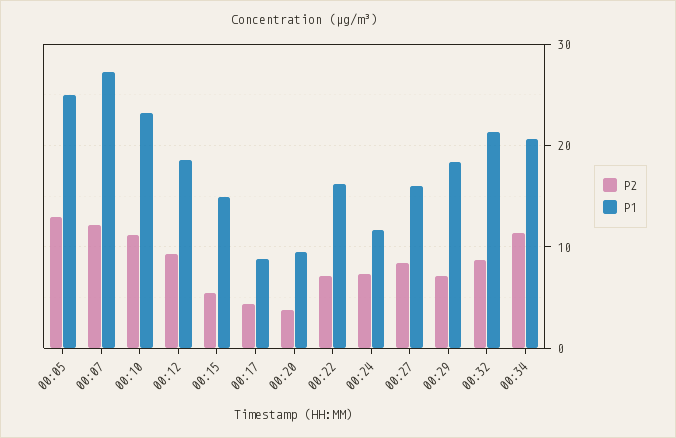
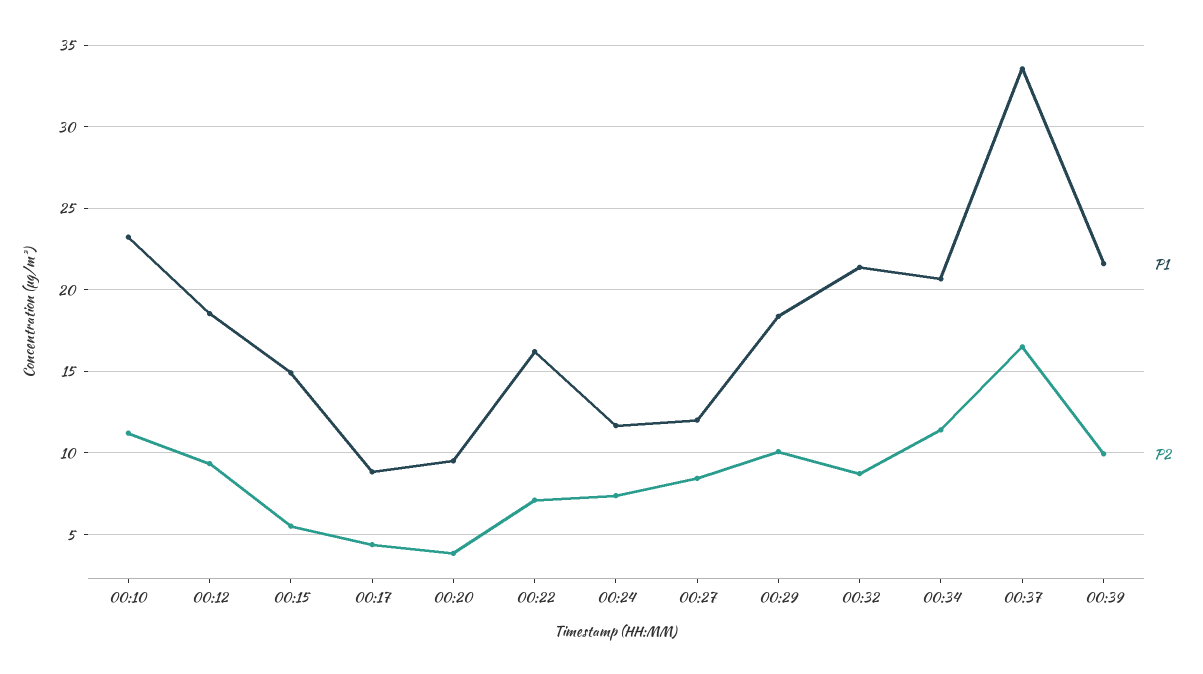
P2, 00:05: 13 -> none
P1, 00:05: 25 -> none
P2, 00:07: 12 -> none
P1, 00:07: 27 -> none
P1, 00:27: 16 -> 12
P2, 00:29: 7 -> 10
P1, 00:37: none -> 33.5
P2, 00:37: none -> 16.5
P1, 00:39: none -> 21.5
P2, 00:39: none -> 10

